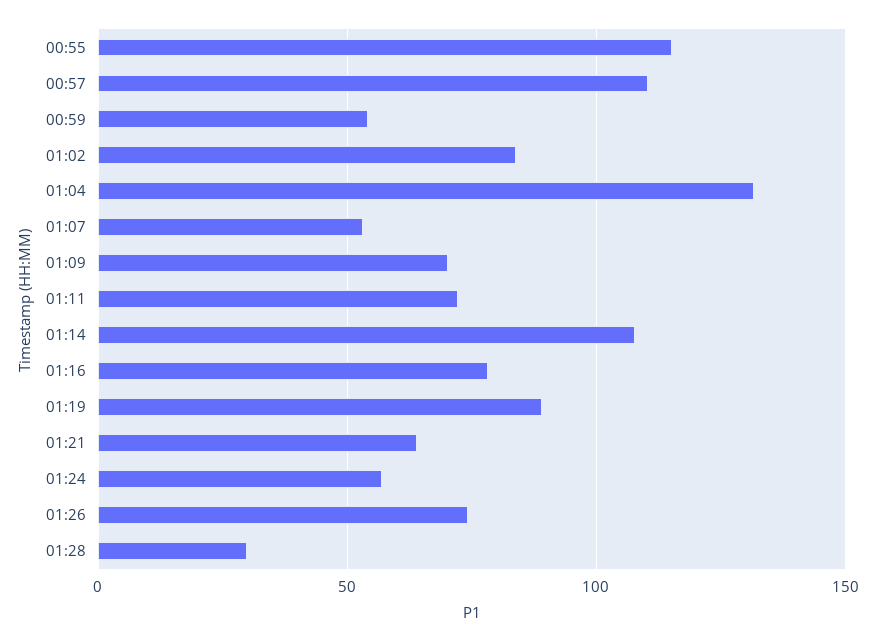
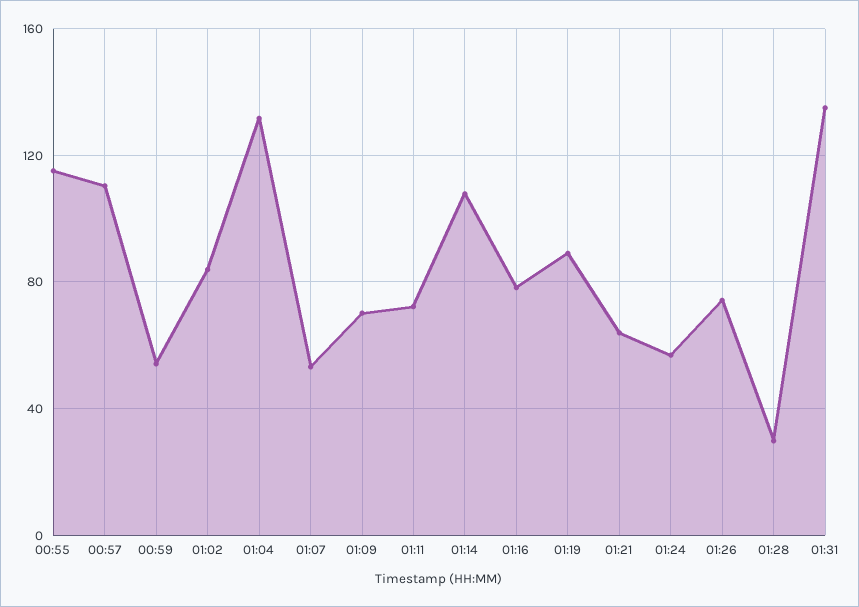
01:31: none -> 135

